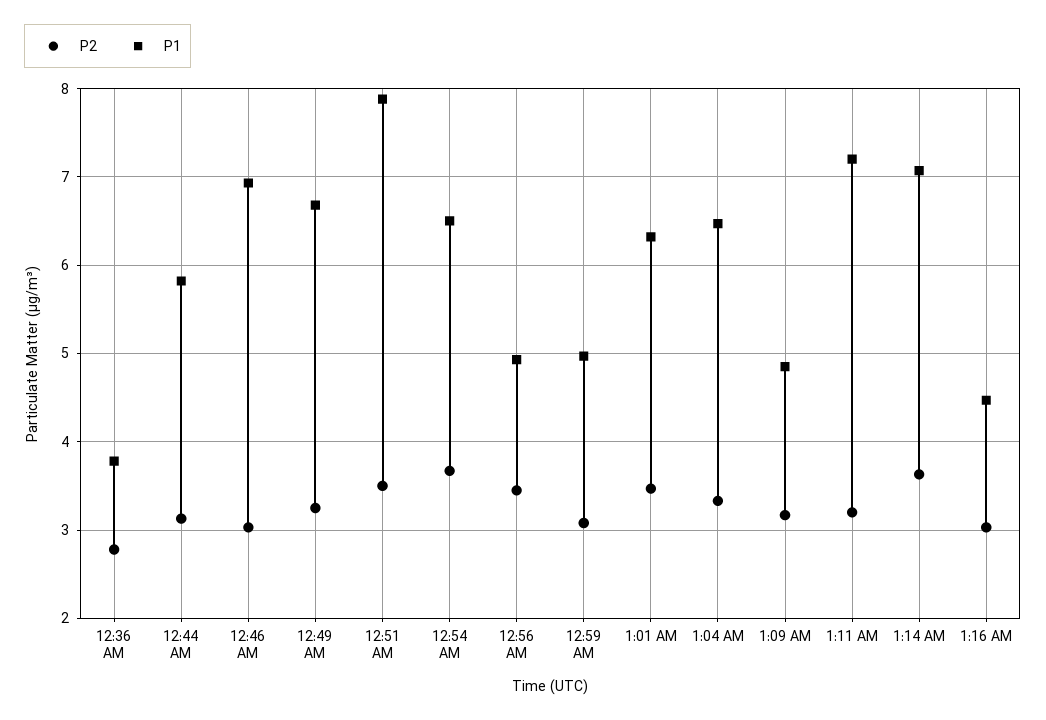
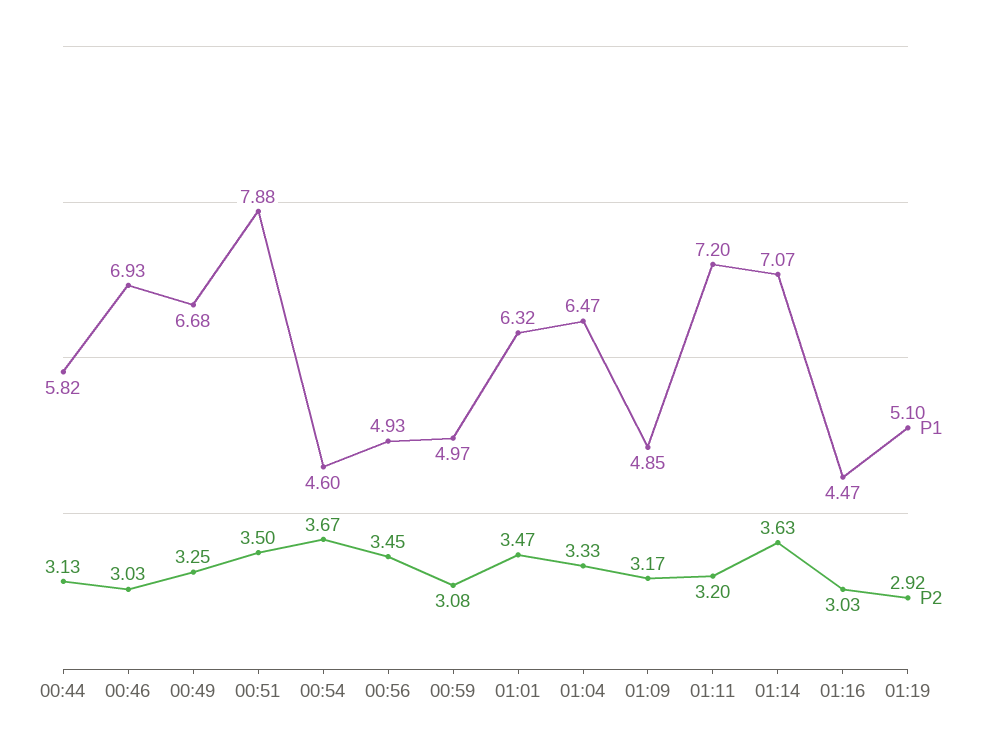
P2, 12:36 AM: 2.8 -> none
P1, 12:36 AM: 3.8 -> none
P1, 12:54 AM: 6.5 -> 4.6
P1, 01:19: none -> 5.1
P2, 01:19: none -> 2.92

